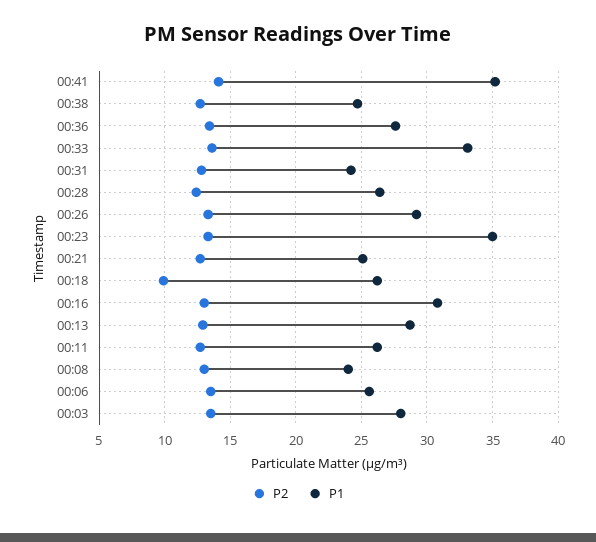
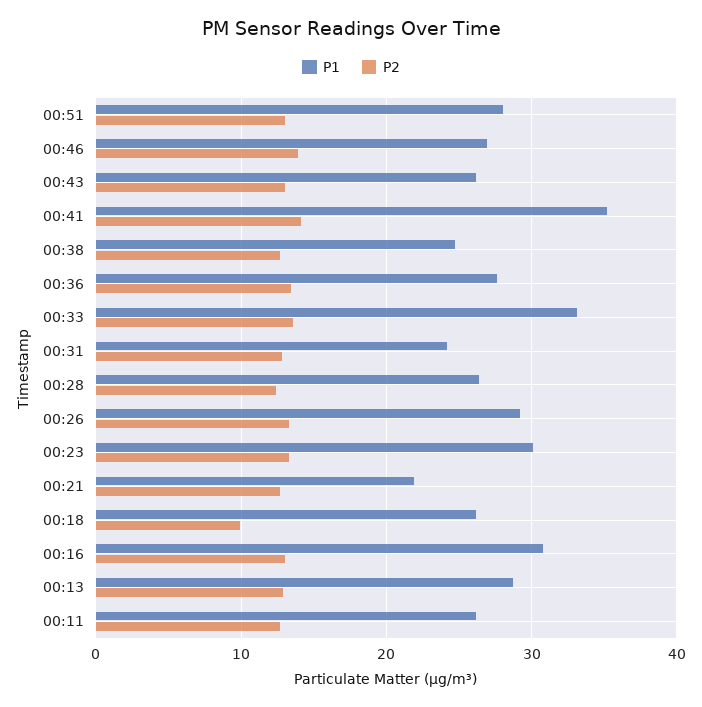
P1, 00:23: 35 -> 30
P1, 00:21: 25 -> 22
P2, 00:08: 13 -> none
P1, 00:08: 24 -> none
P2, 00:06: 13.5 -> none
P1, 00:06: 25.5 -> none
P2, 00:03: 13.5 -> none
P1, 00:03: 28 -> none
P1, 00:51: none -> 28
P2, 00:51: none -> 13
P1, 00:46: none -> 27
P2, 00:46: none -> 14
P1, 00:43: none -> 26
P2, 00:43: none -> 13

